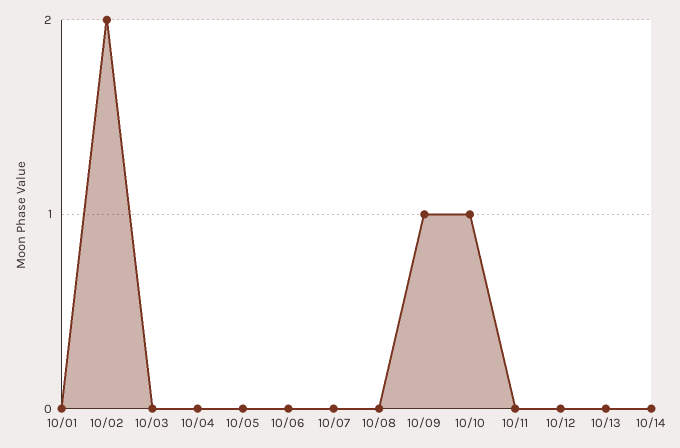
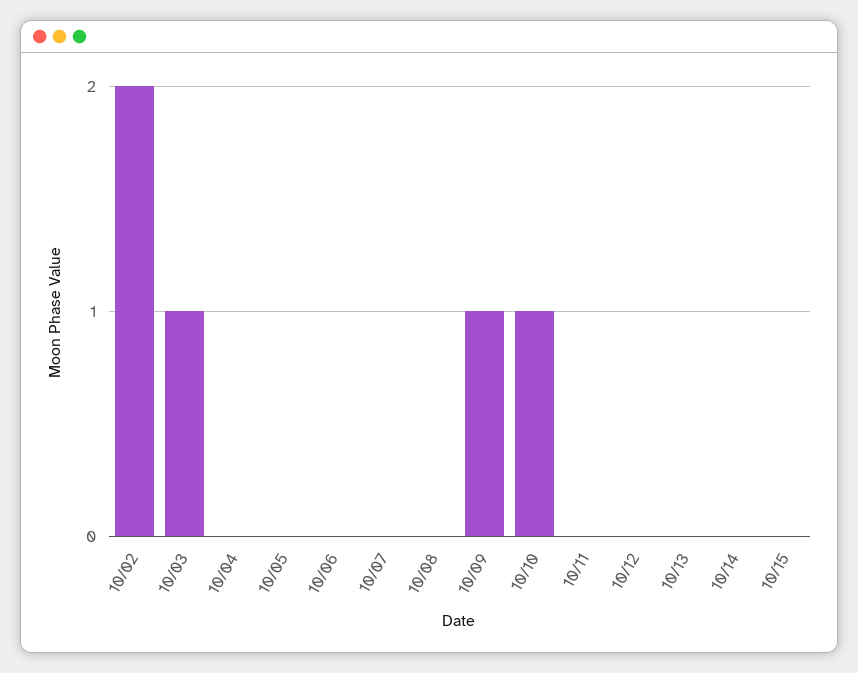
10/01: 0 -> none
10/03: 0 -> 1
10/15: none -> 0

